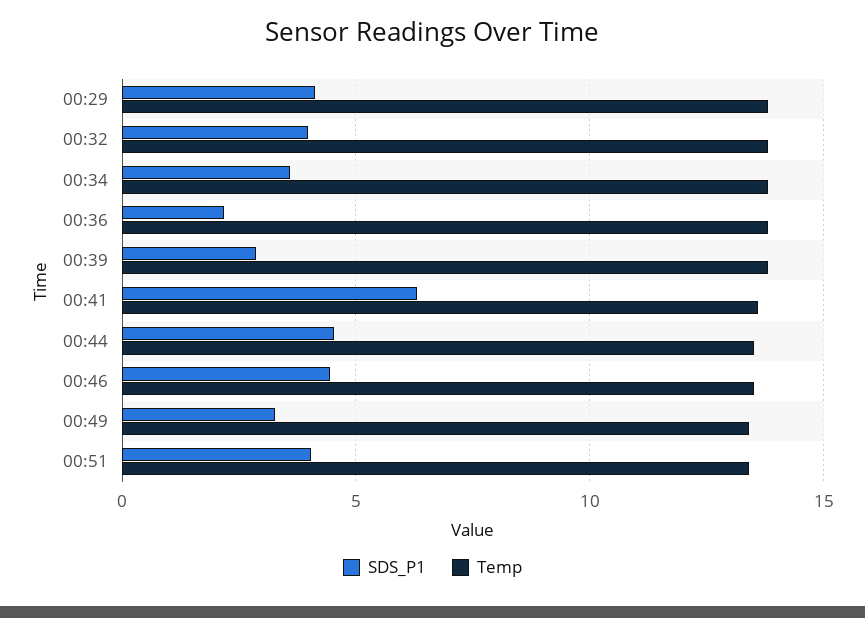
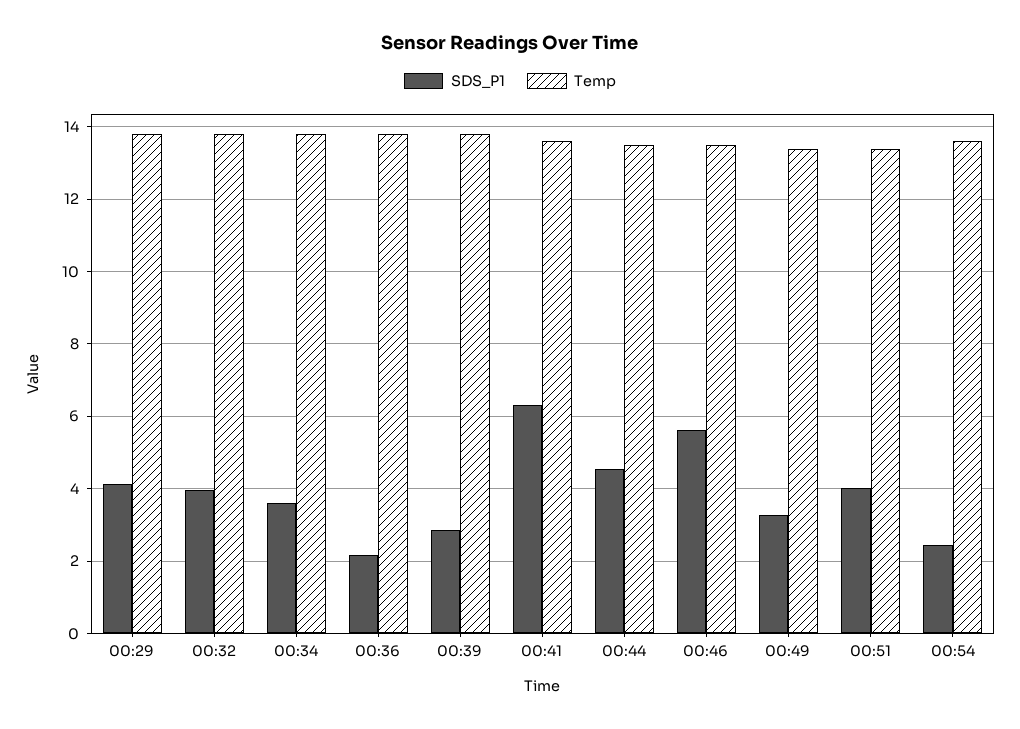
SDS_P1, 00:46: 4.5 -> 5.6
SDS_P1, 00:54: none -> 2.4
Temp, 00:54: none -> 13.6

